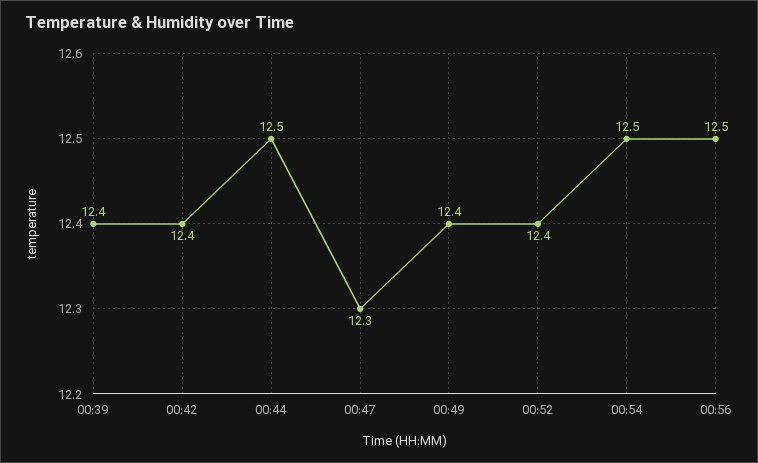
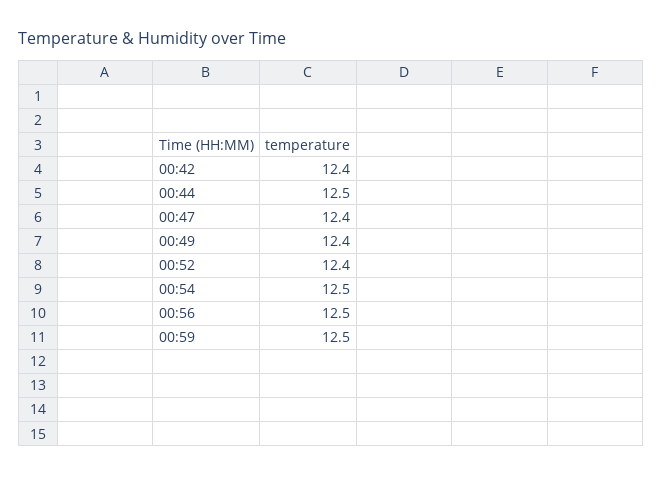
00:39: 12.4 -> none
00:47: 12.3 -> 12.4
00:59: none -> 12.5

